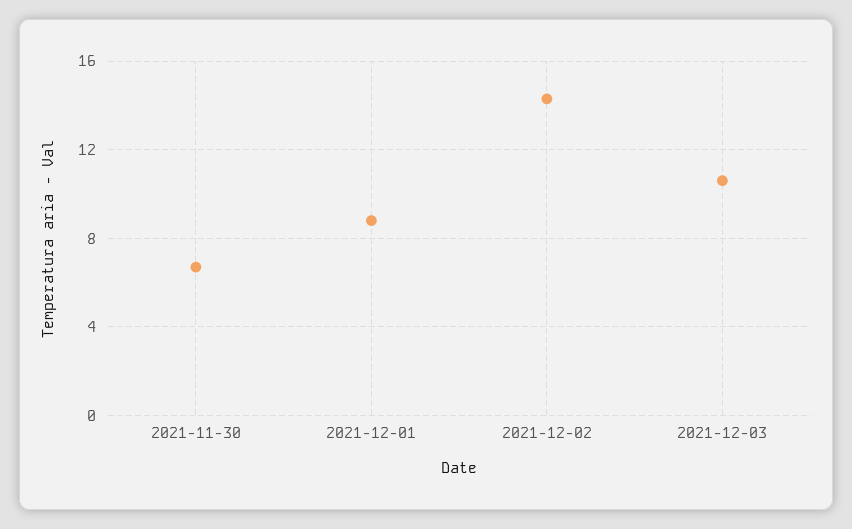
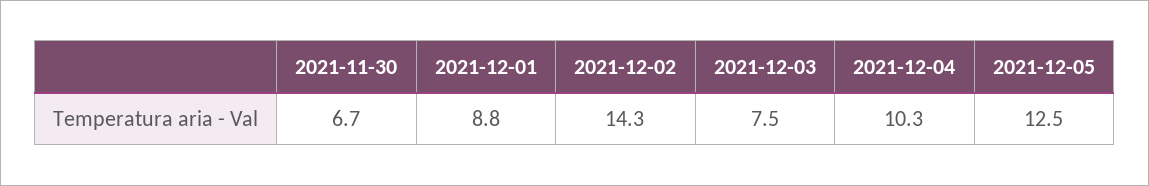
2021-12-03: 10.5 -> 7.5
2021-12-04: none -> 10.3
2021-12-05: none -> 12.5

